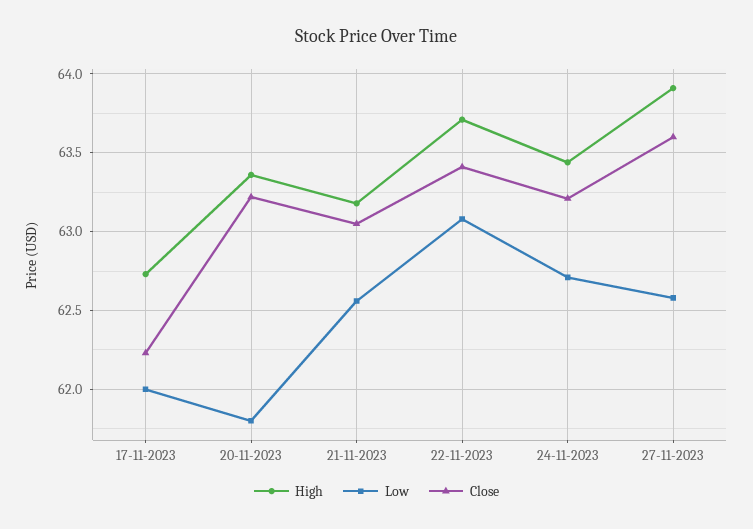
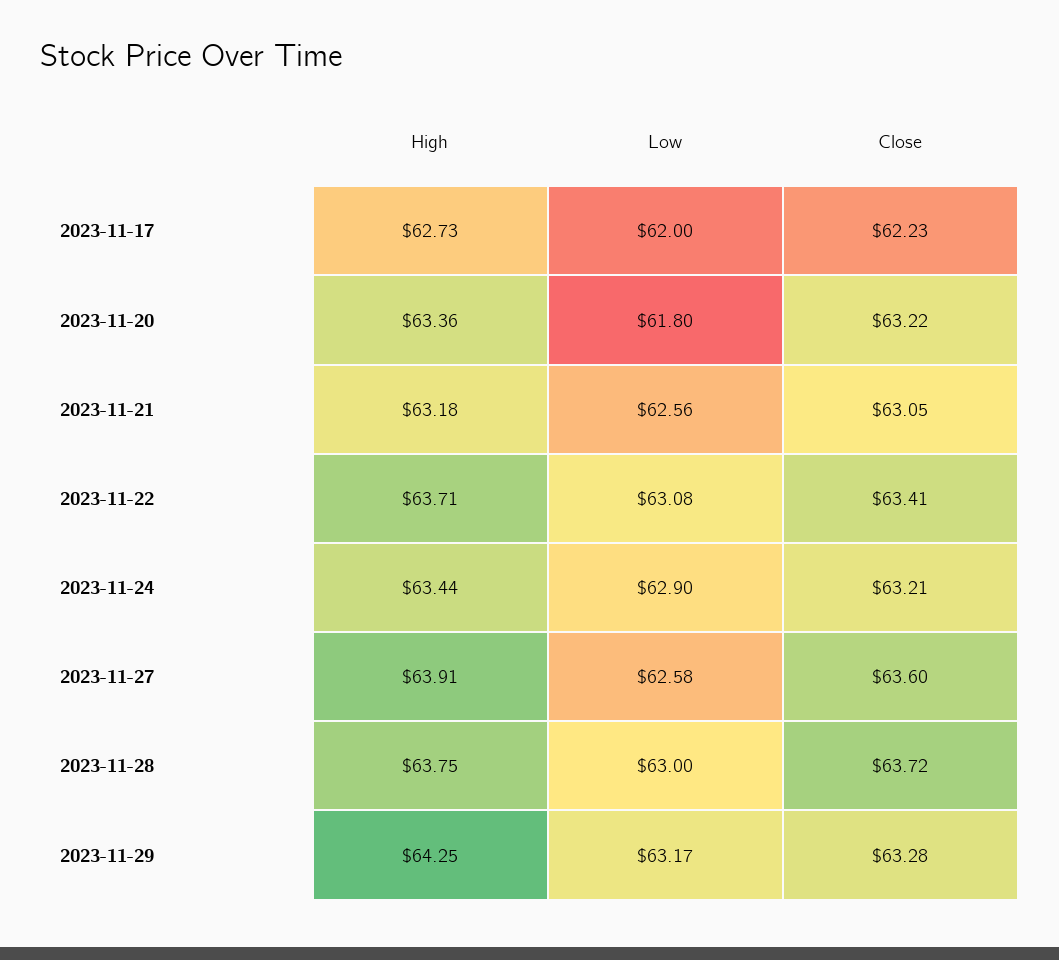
Low, 24-11-2023: 62.7 -> 62.9
High, 2023-11-28: none -> 63.75
Low, 2023-11-28: none -> 63
Close, 2023-11-28: none -> 63.72
High, 2023-11-29: none -> 64.25
Low, 2023-11-29: none -> 63.17
Close, 2023-11-29: none -> 63.28

